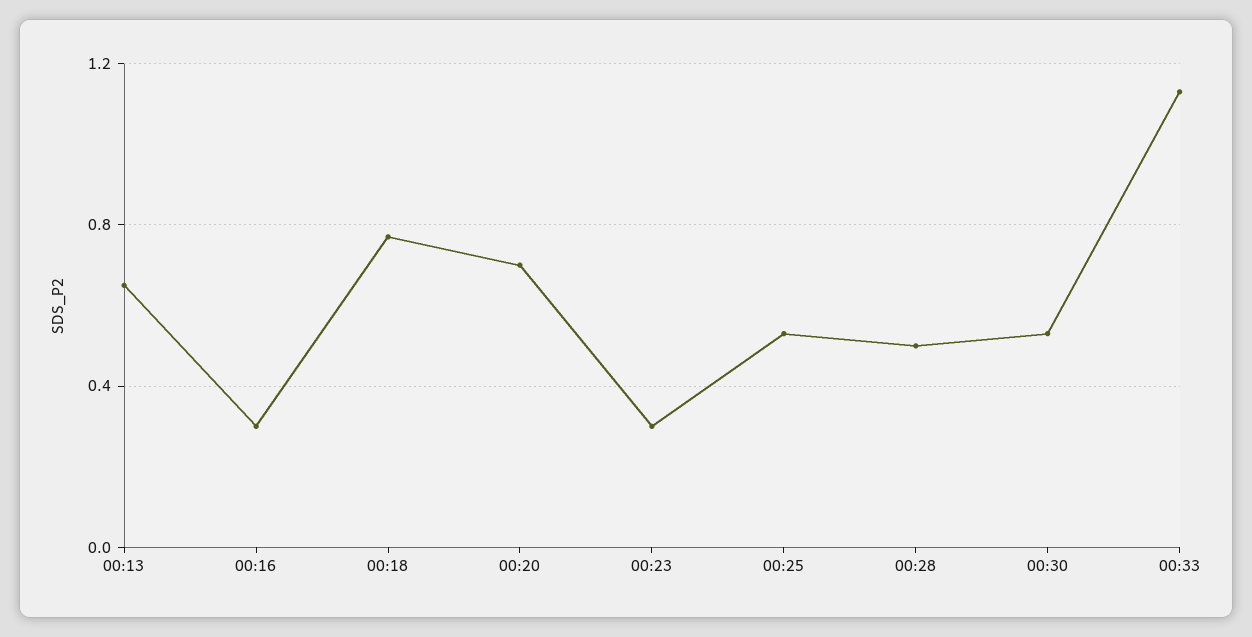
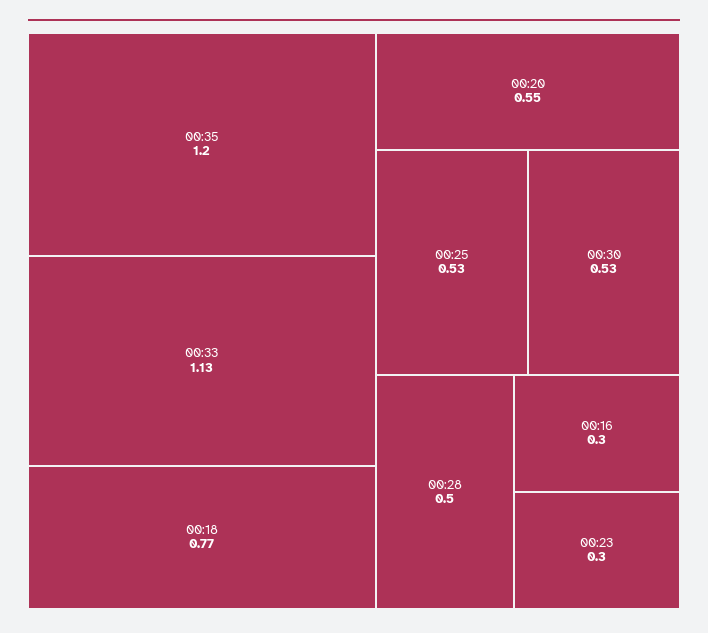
00:13: 0.65 -> none
00:20: 0.7 -> 0.55
00:35: none -> 1.2

